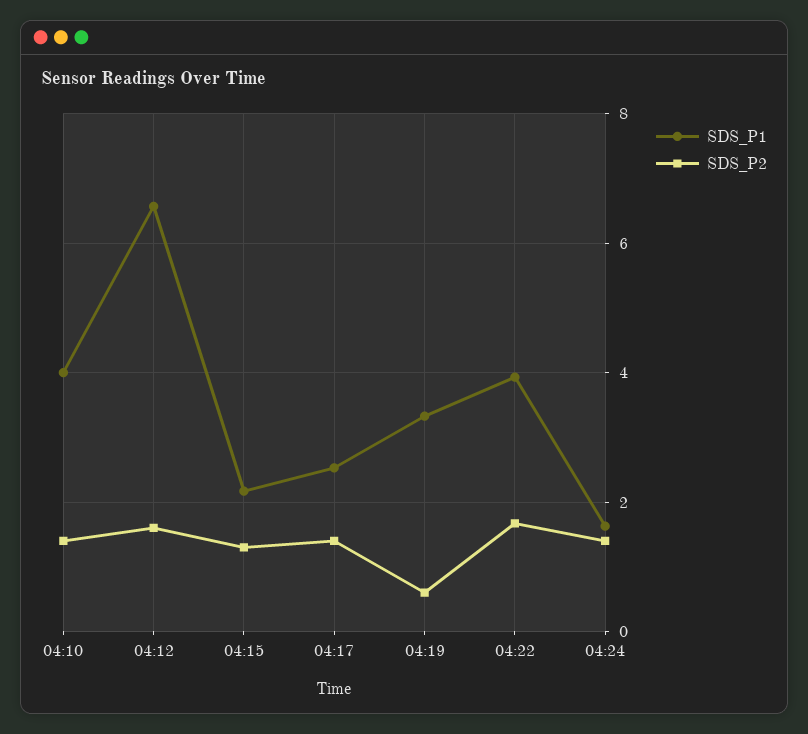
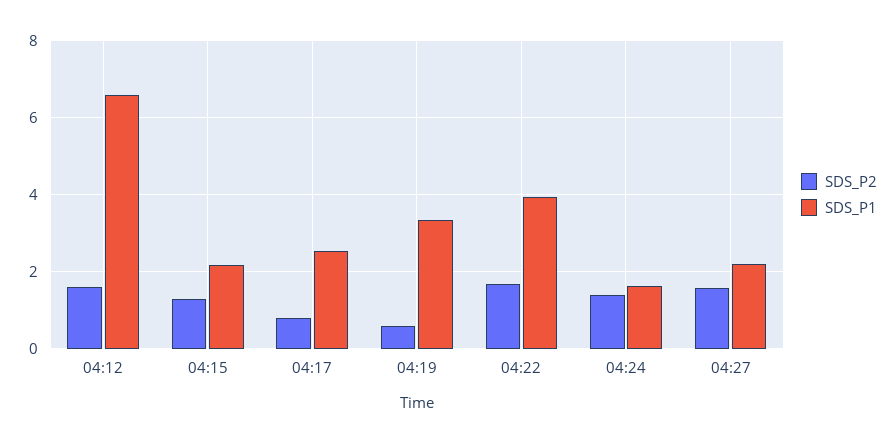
SDS_P1, 04:10: 4 -> none
SDS_P2, 04:10: 1.4 -> none
SDS_P2, 04:17: 1.4 -> 0.8
SDS_P2, 04:27: none -> 1.6
SDS_P1, 04:27: none -> 2.2

